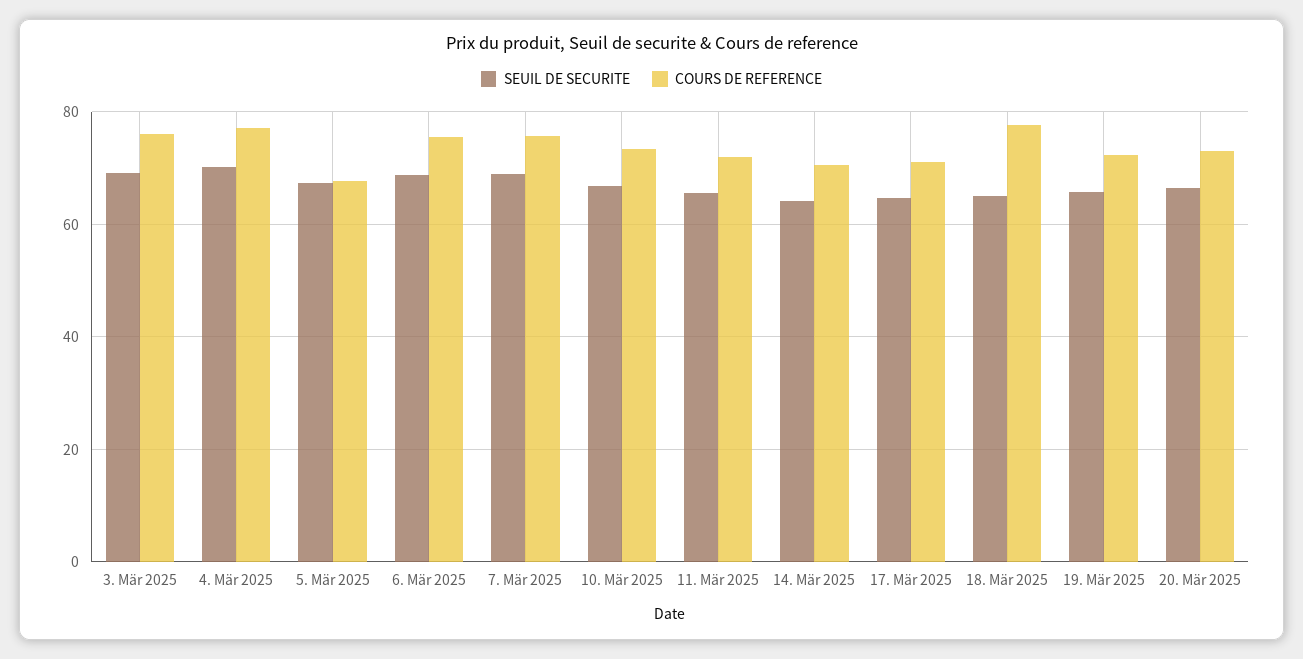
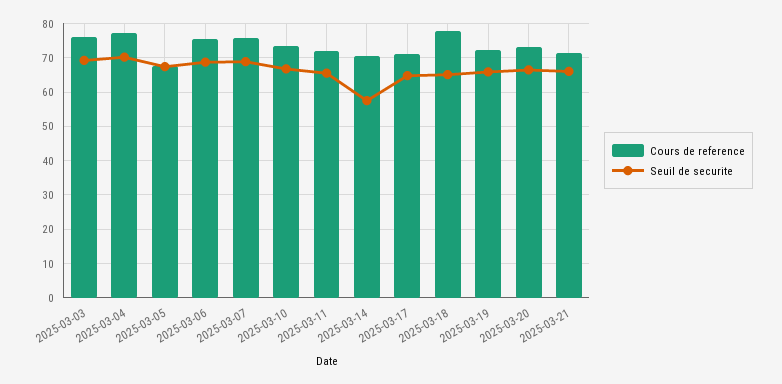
SEUIL DE SECURITE, 14. Mär 2025: 64 -> 58
COURS DE REFERENCE, 2025-03-21: none -> 72
SEUIL DE SECURITE, 2025-03-21: none -> 66

